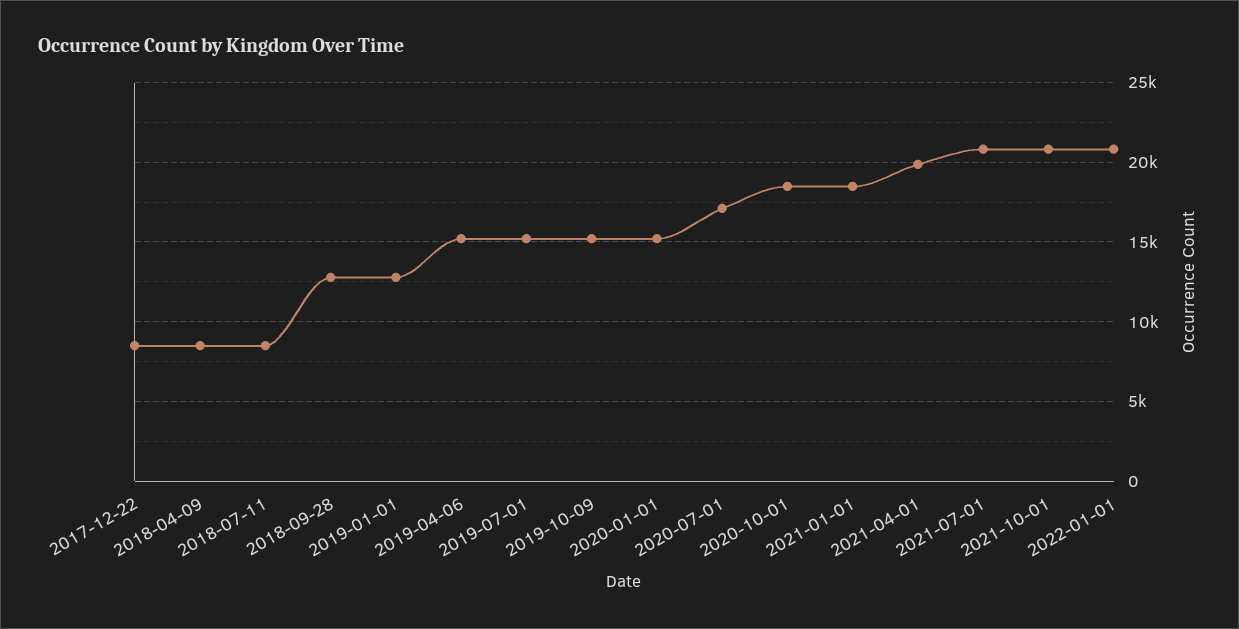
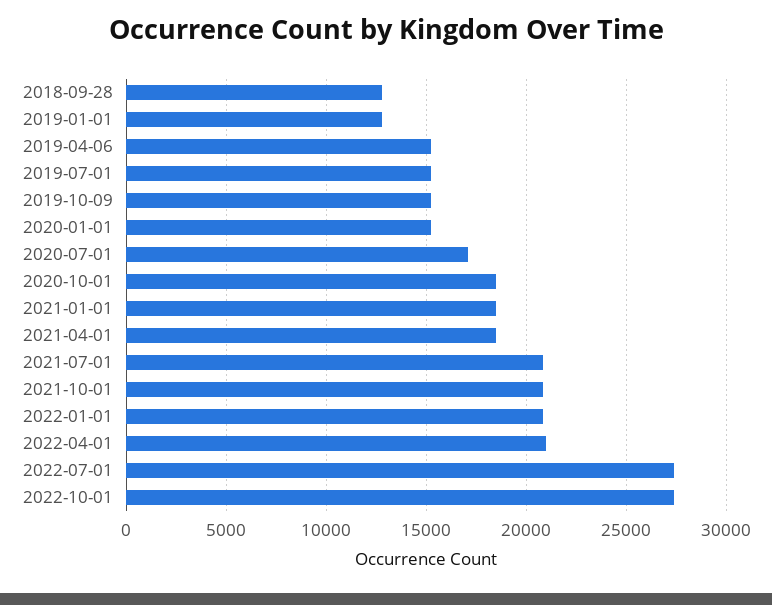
2017-12-22: 8500 -> none
2018-04-09: 8500 -> none
2018-07-11: 8500 -> none
2021-04-01: 20000 -> 18500
2022-04-01: none -> 21000
2022-07-01: none -> 27500
2022-10-01: none -> 27500

